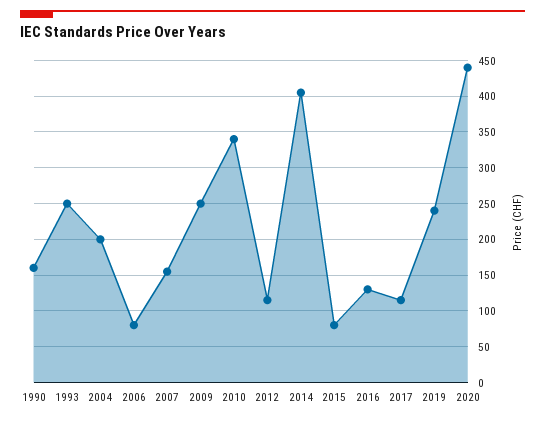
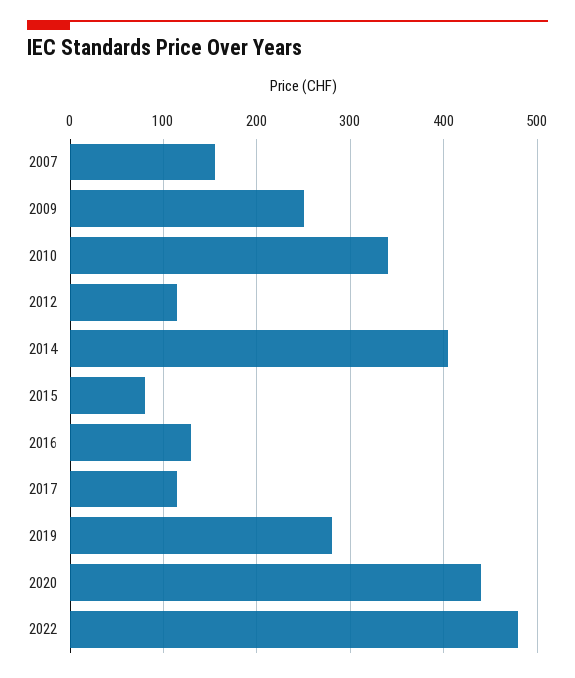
1990: 160 -> none
1993: 250 -> none
2004: 200 -> none
2006: 80 -> none
2019: 240 -> 280
2022: none -> 480

